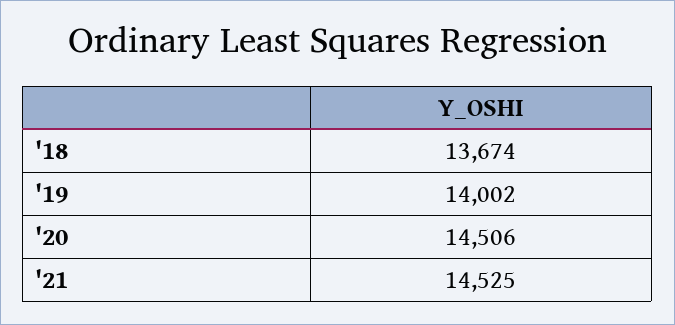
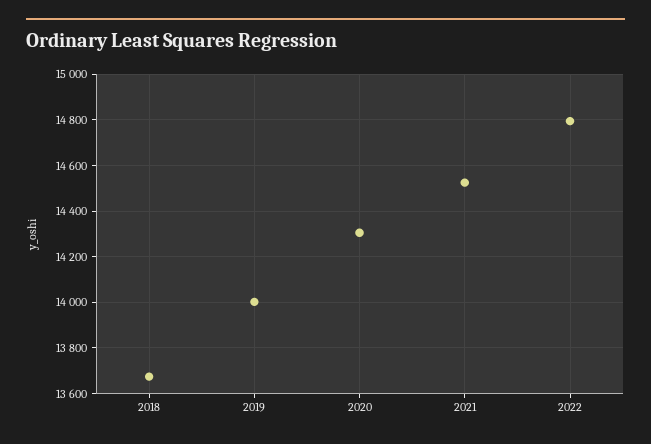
'20: 14506 -> 14300
2022: none -> 14800

